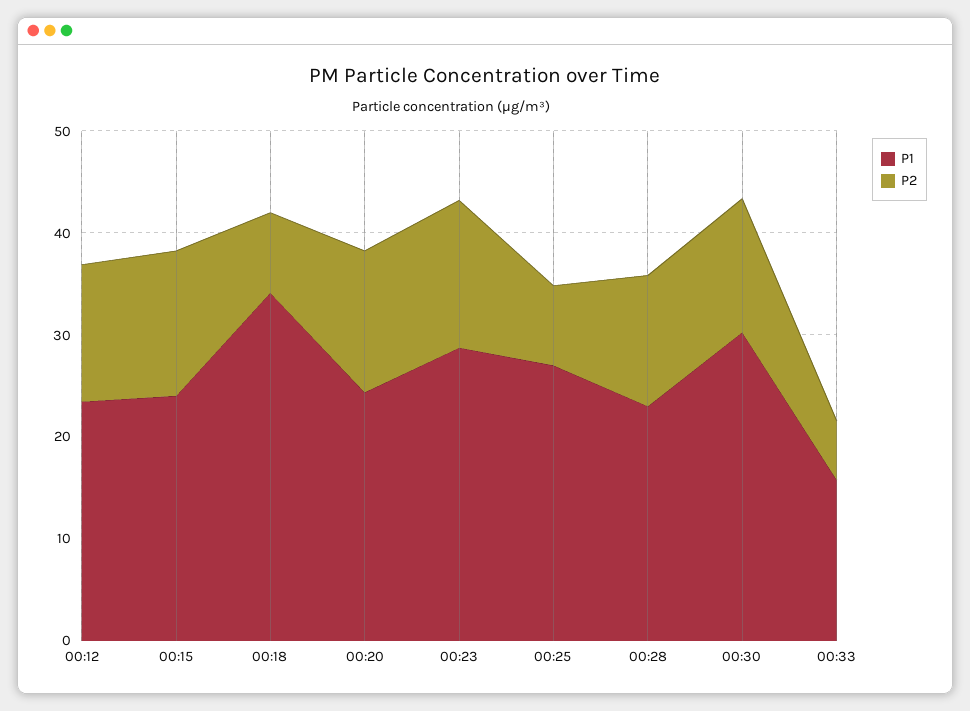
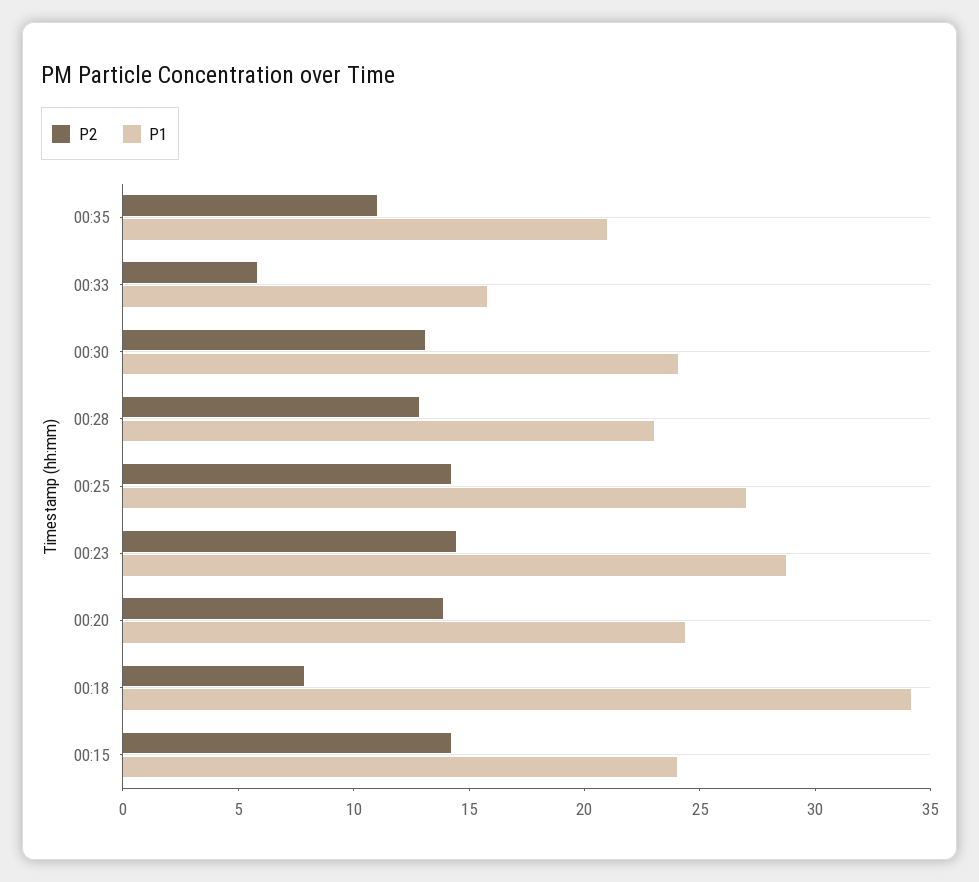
P1, 00:12: 24 -> none
P2, 00:12: 14 -> none
P2, 00:25: 8 -> 14
P1, 00:30: 30 -> 24
P2, 00:35: none -> 11
P1, 00:35: none -> 21

